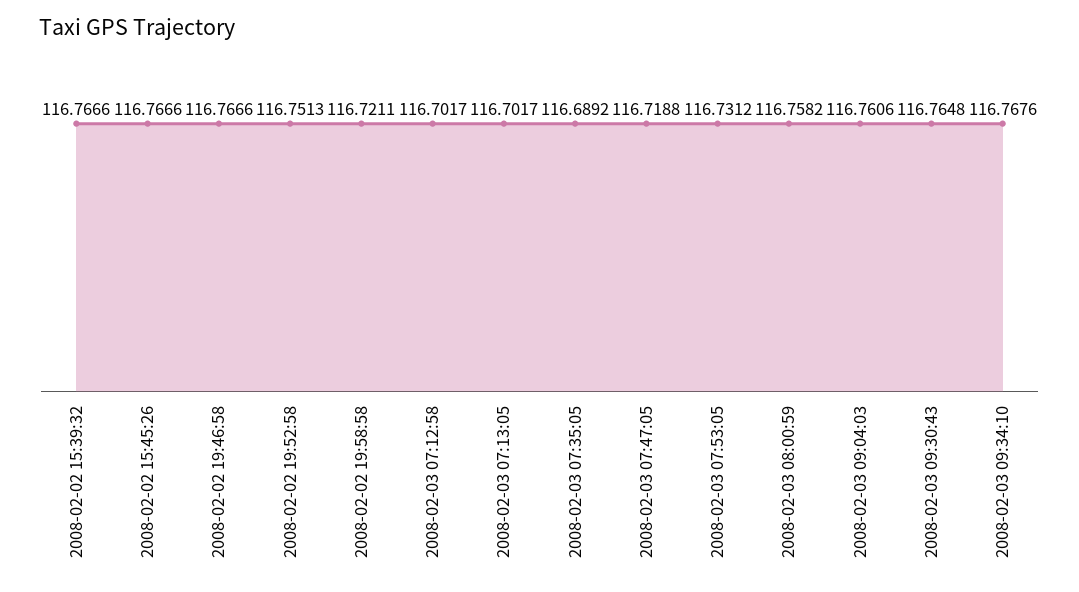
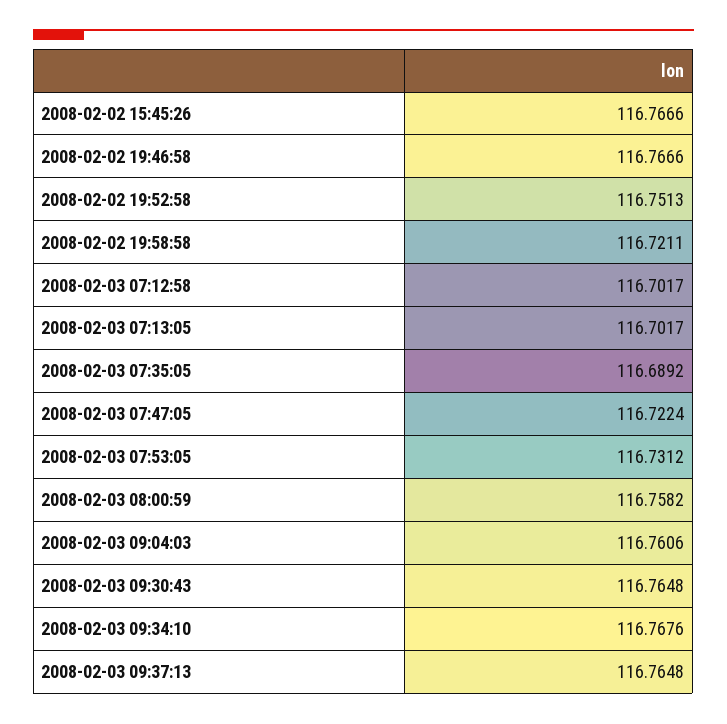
2008-02-02 15:39:32: 116.7666 -> none
2008-02-03 07:47:05: 116.7188 -> 116.7224
2008-02-03 09:37:13: none -> 116.7648

